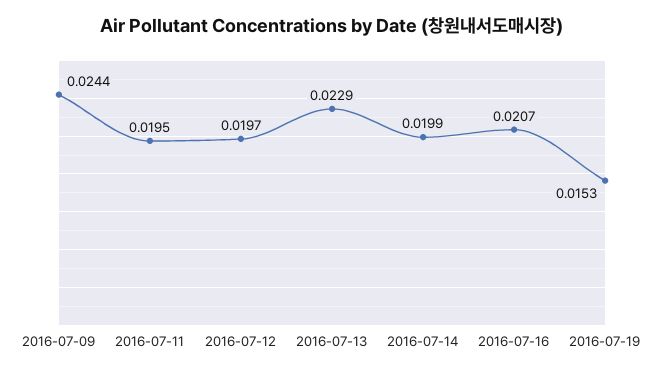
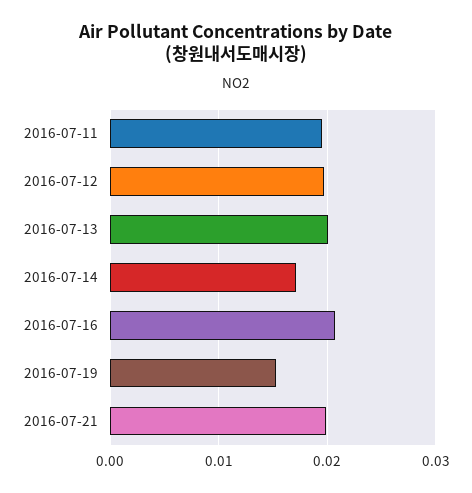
2016-07-09: 0.0244 -> none
2016-07-13: 0.0229 -> 0.02
2016-07-14: 0.0199 -> 0.017
2016-07-21: none -> 0.02

